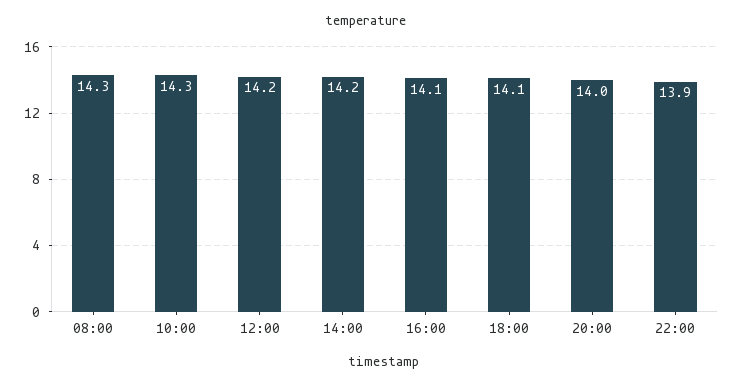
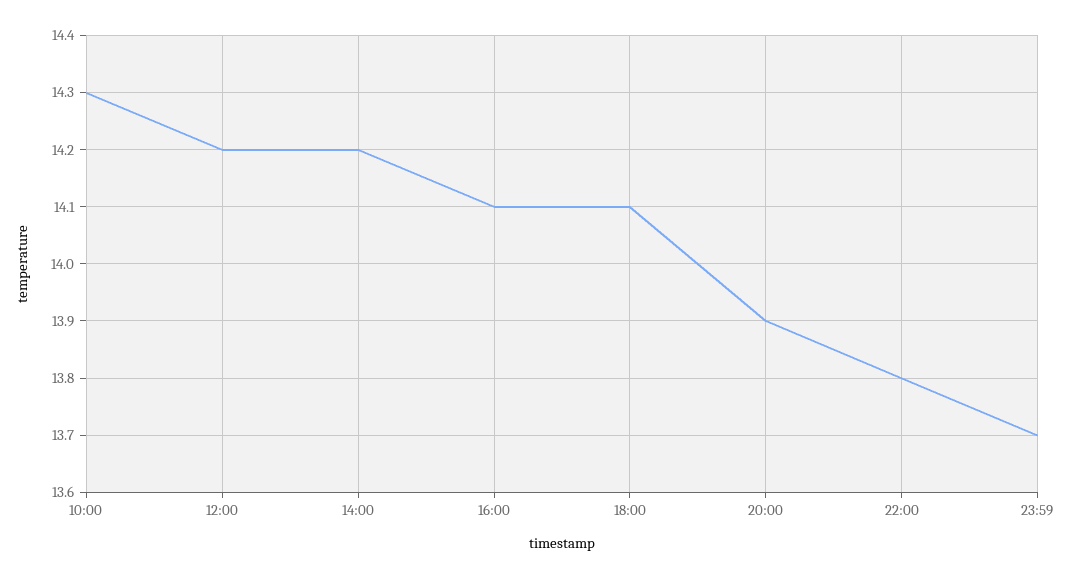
08:00: 14.3 -> none
20:00: 14 -> 13.9
22:00: 13.9 -> 13.8
23:59: none -> 13.7

